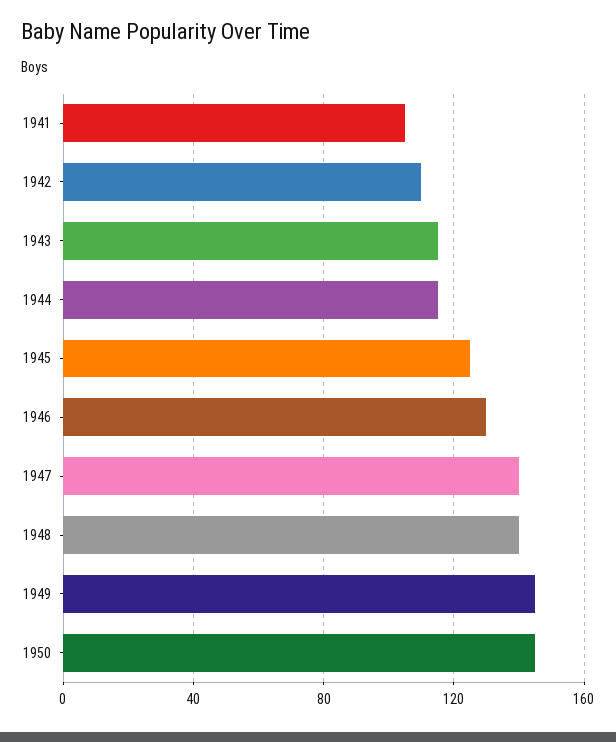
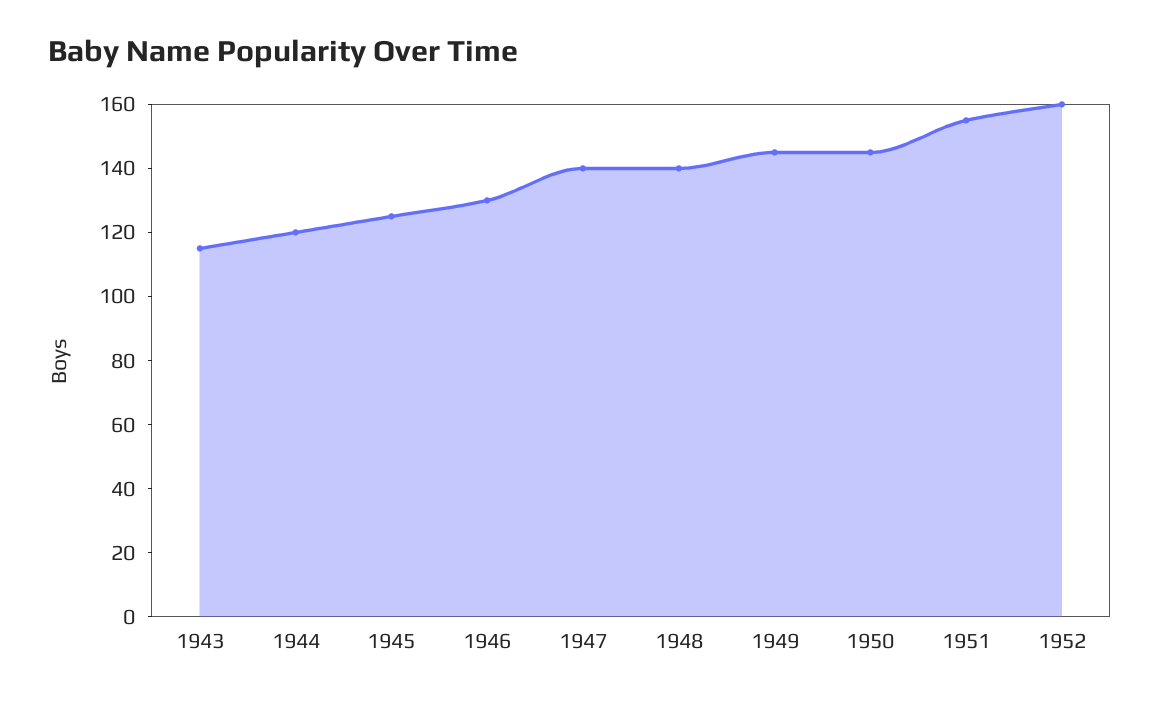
1941: 105 -> none
1942: 110 -> none
1944: 115 -> 120
1951: none -> 155
1952: none -> 160

